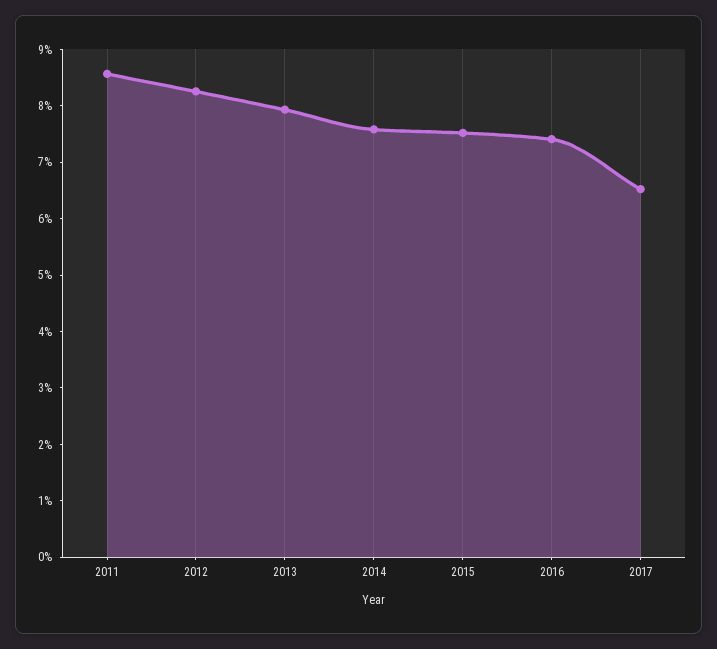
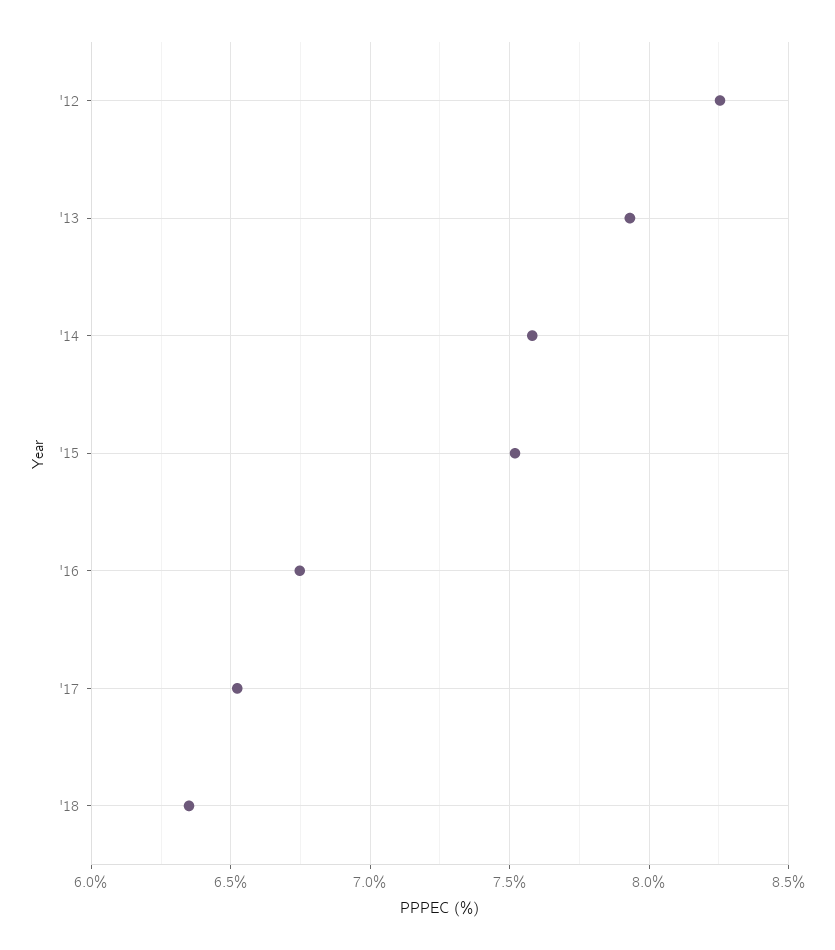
2011: 8.6 -> none
2016: 7.4 -> 6.75
'18: none -> 6.35

